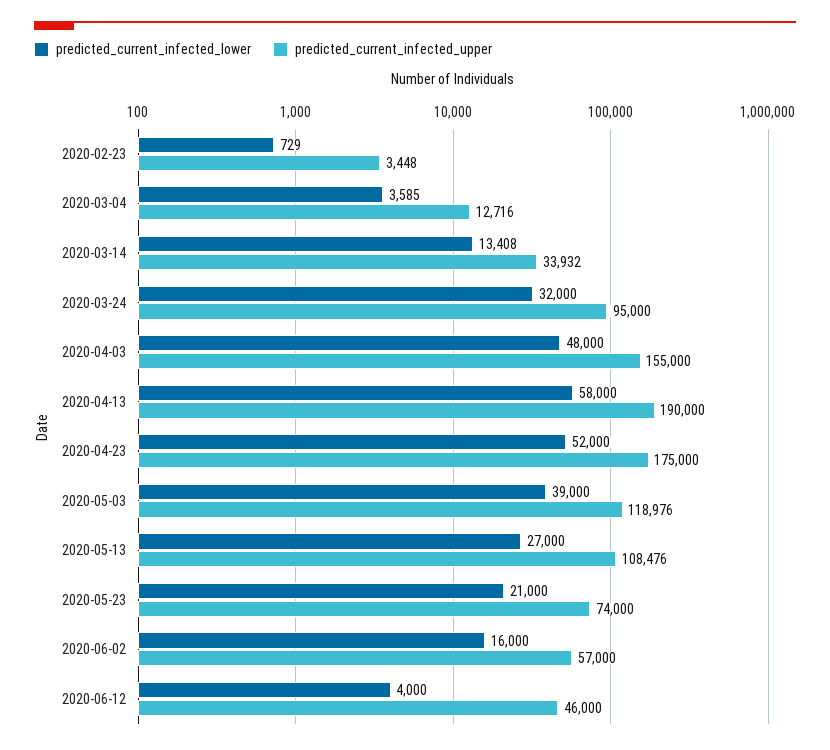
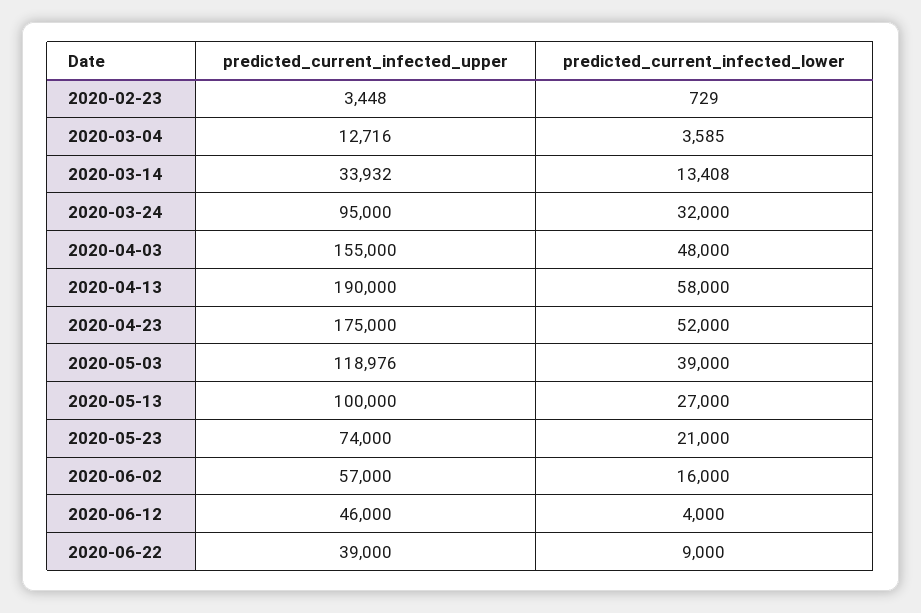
predicted_current_infected_upper, 2020-05-13: 108476 -> 100000
predicted_current_infected_upper, 2020-06-22: none -> 39000
predicted_current_infected_lower, 2020-06-22: none -> 9000

